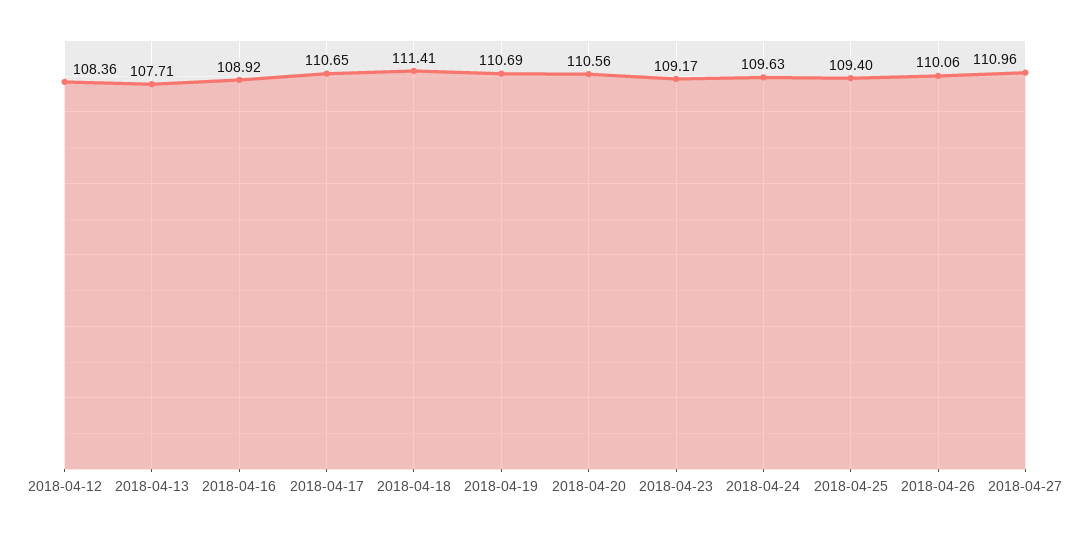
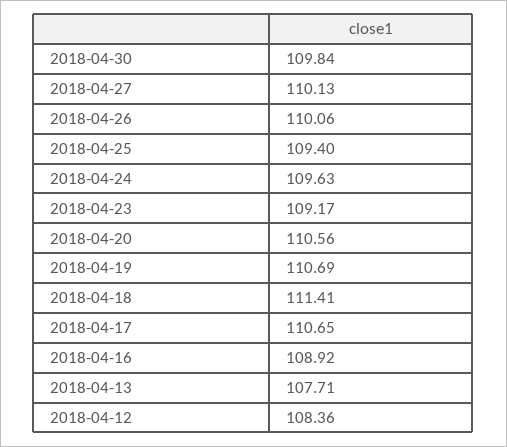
2018-04-27: 110.96 -> 110.13
2018-04-30: none -> 109.84

